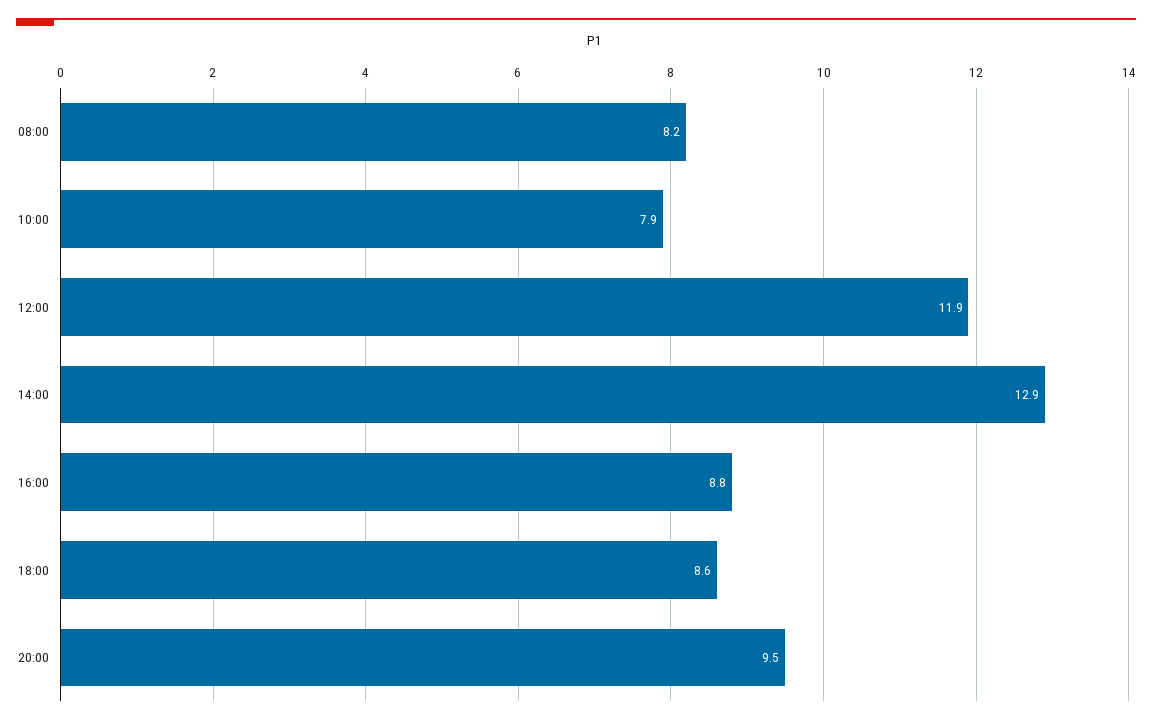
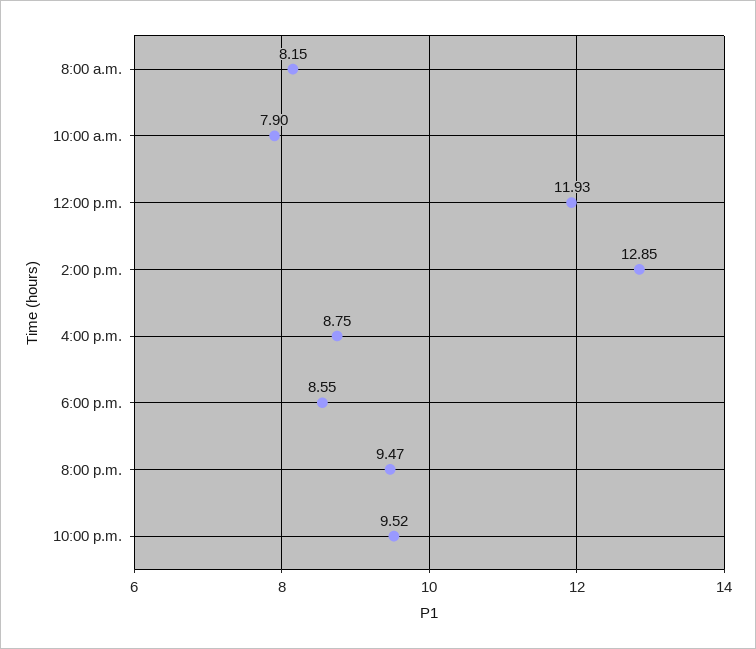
10:00 p.m.: none -> 9.52

